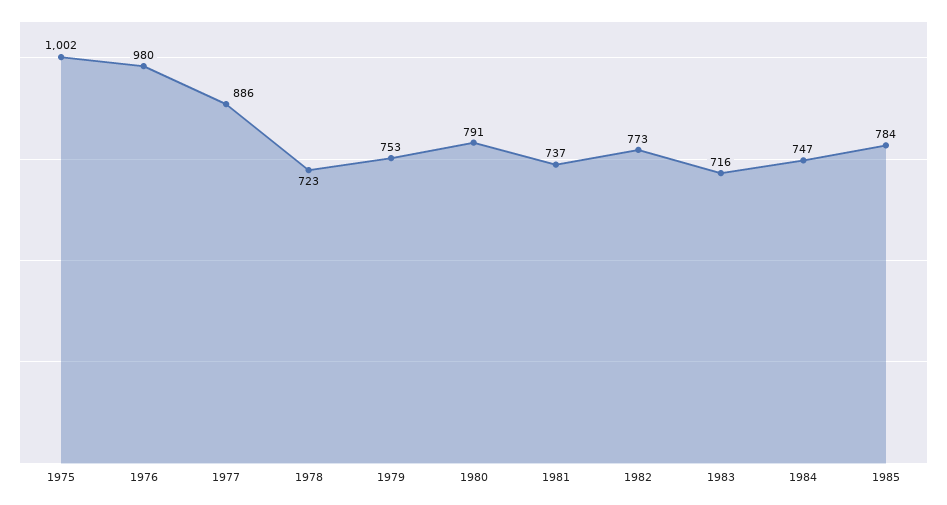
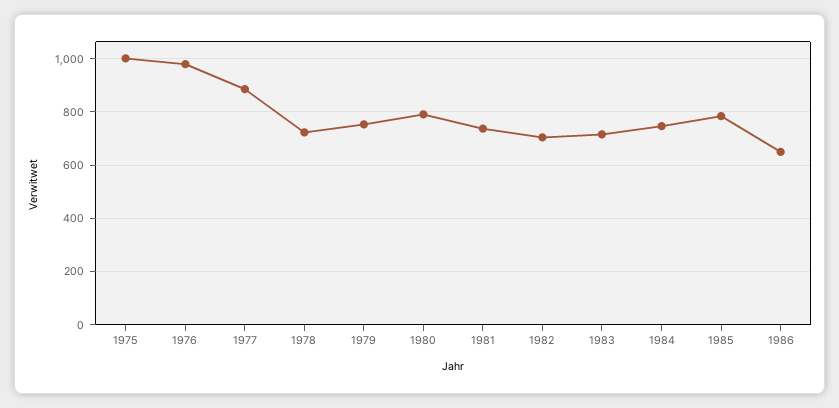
1982: 773 -> 700
1986: none -> 650

